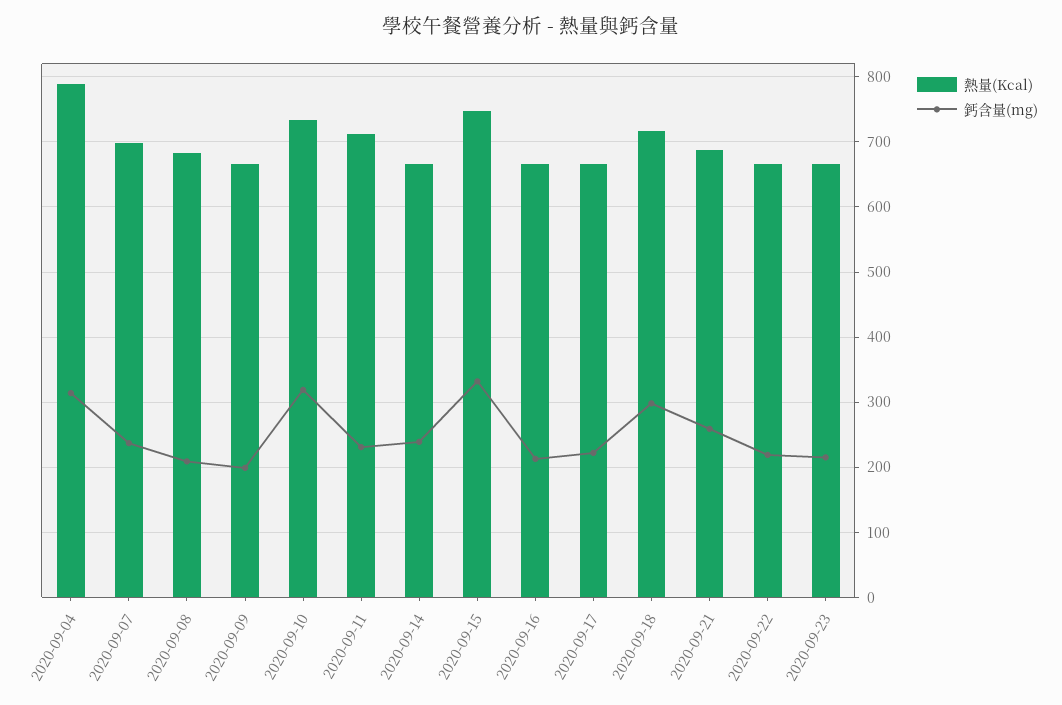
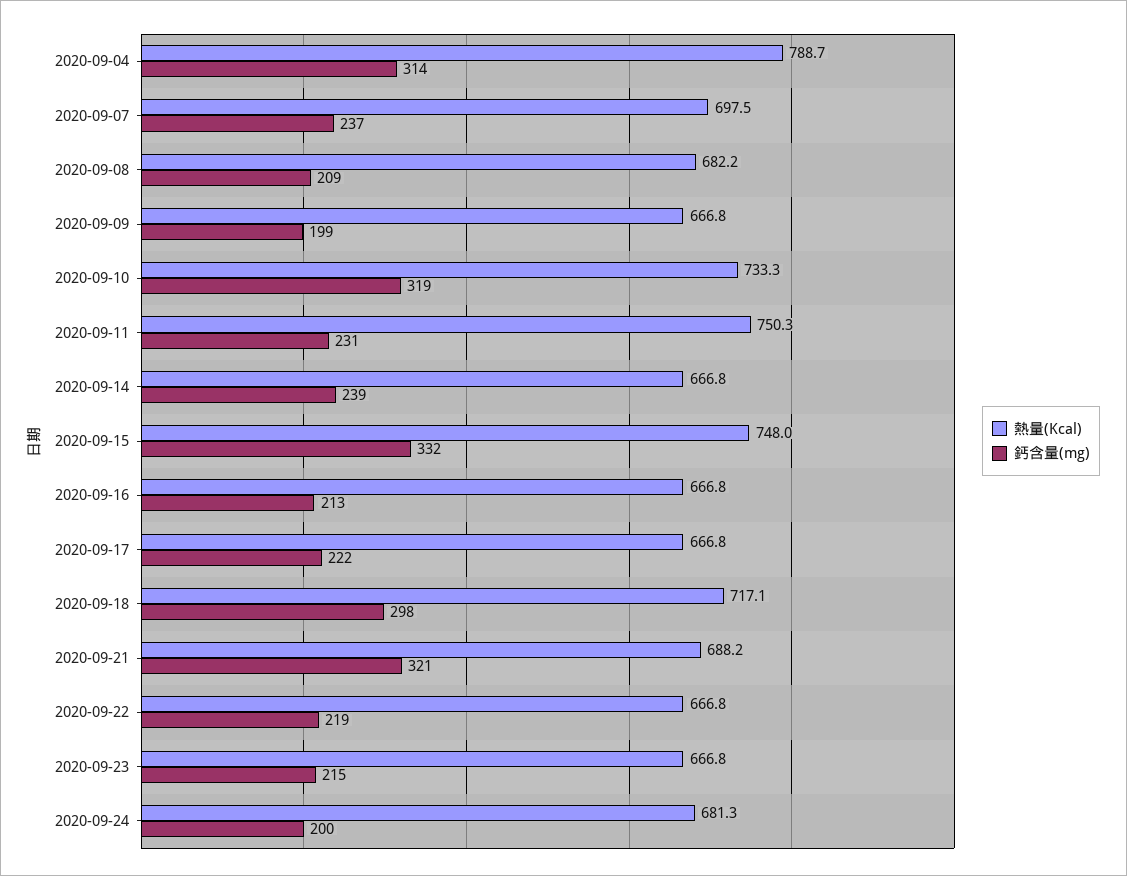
熱量(Kcal), 2020-09-11: 710 -> 750.3
鈣含量(mg), 2020-09-21: 260 -> 321
熱量(Kcal), 2020-09-24: none -> 681.3
鈣含量(mg), 2020-09-24: none -> 200

